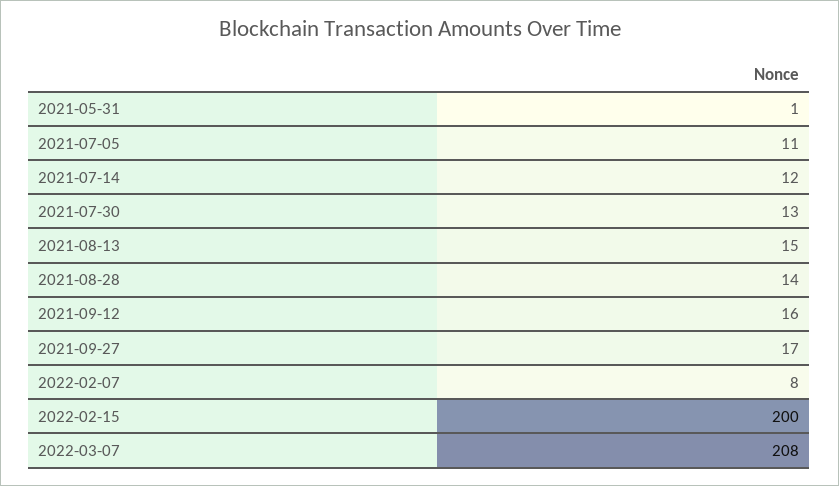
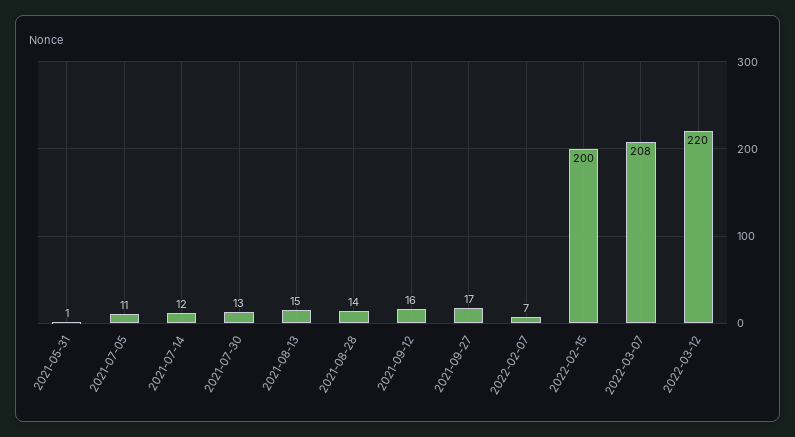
2022-02-07: 8 -> 7
2022-03-12: none -> 220

